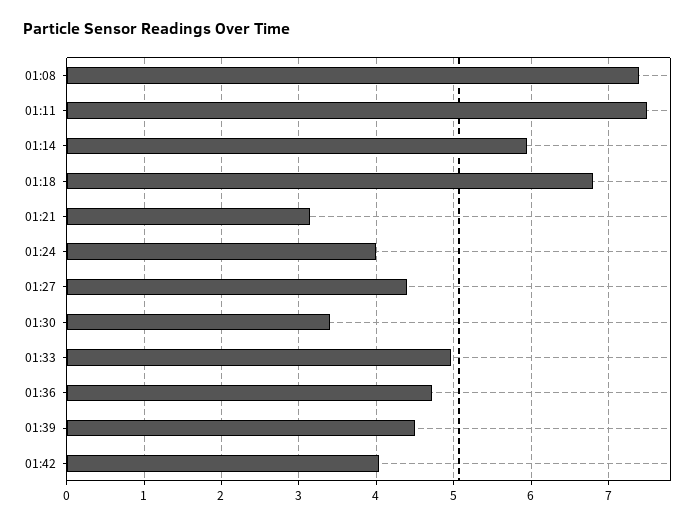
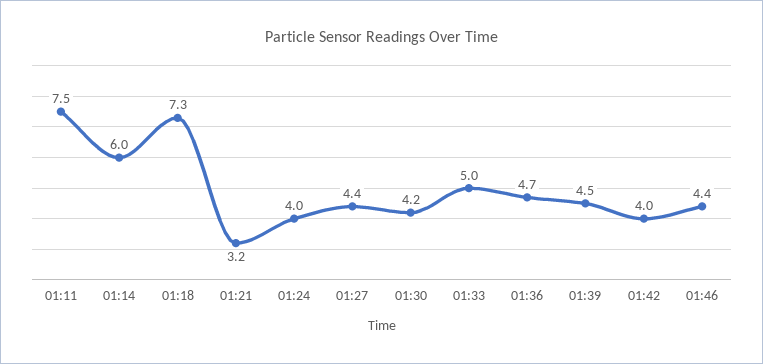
01:08: 7.4 -> none
01:18: 6.8 -> 7.3
01:30: 3.4 -> 4.2
01:46: none -> 4.4

